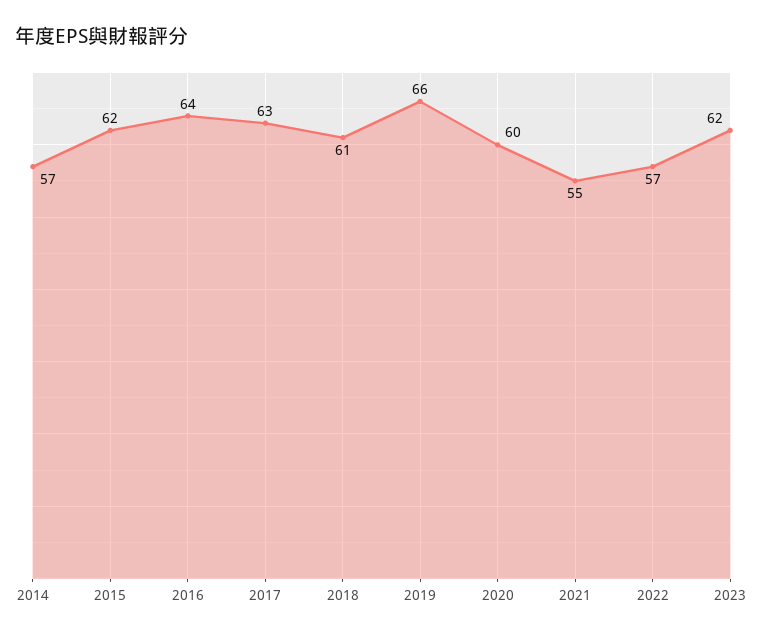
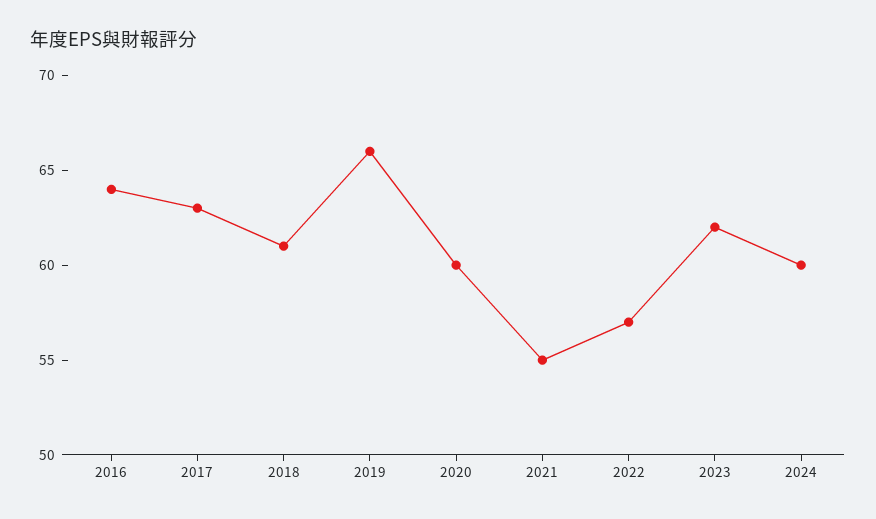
2014: 57 -> none
2015: 62 -> none
2024: none -> 60

